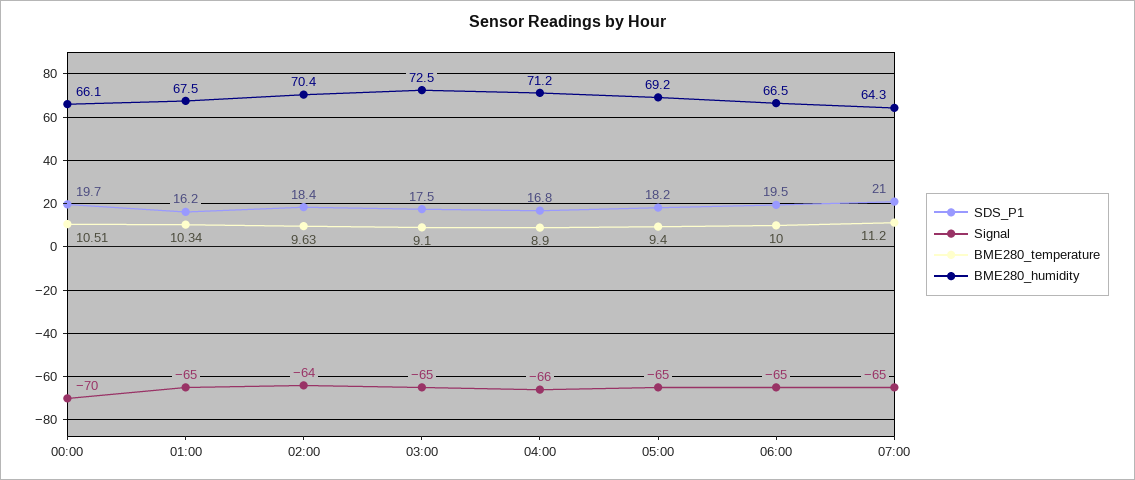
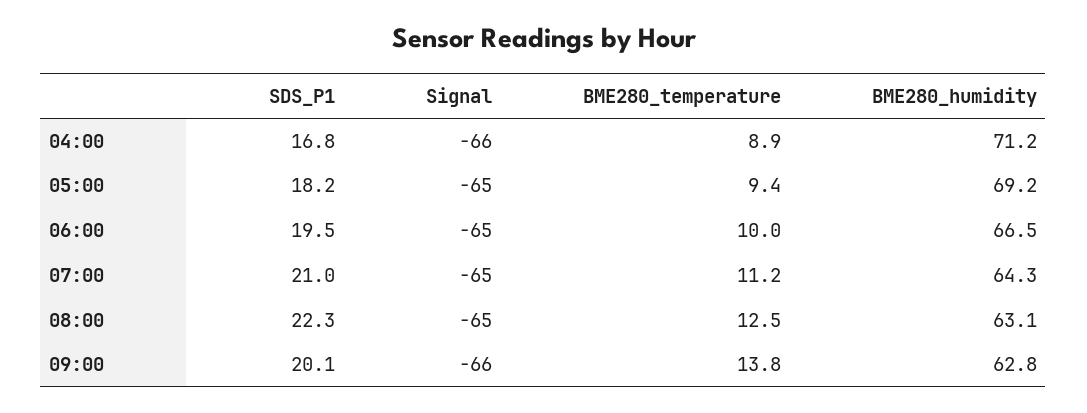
SDS_P1, 00:00: 19.7 -> none
Signal, 00:00: -70 -> none
BME280_temperature, 00:00: 10.51 -> none
BME280_humidity, 00:00: 66.1 -> none
SDS_P1, 01:00: 16.2 -> none
Signal, 01:00: -65 -> none
BME280_temperature, 01:00: 10.34 -> none
BME280_humidity, 01:00: 67.5 -> none
SDS_P1, 02:00: 18.4 -> none
Signal, 02:00: -64 -> none
BME280_temperature, 02:00: 9.63 -> none
BME280_humidity, 02:00: 70.4 -> none
SDS_P1, 03:00: 17.5 -> none
Signal, 03:00: -65 -> none
BME280_temperature, 03:00: 9.1 -> none
BME280_humidity, 03:00: 72.5 -> none
SDS_P1, 08:00: none -> 22.3
Signal, 08:00: none -> -65
BME280_temperature, 08:00: none -> 12.5
BME280_humidity, 08:00: none -> 63.1
SDS_P1, 09:00: none -> 20.1
Signal, 09:00: none -> -66
BME280_temperature, 09:00: none -> 13.8
BME280_humidity, 09:00: none -> 62.8

